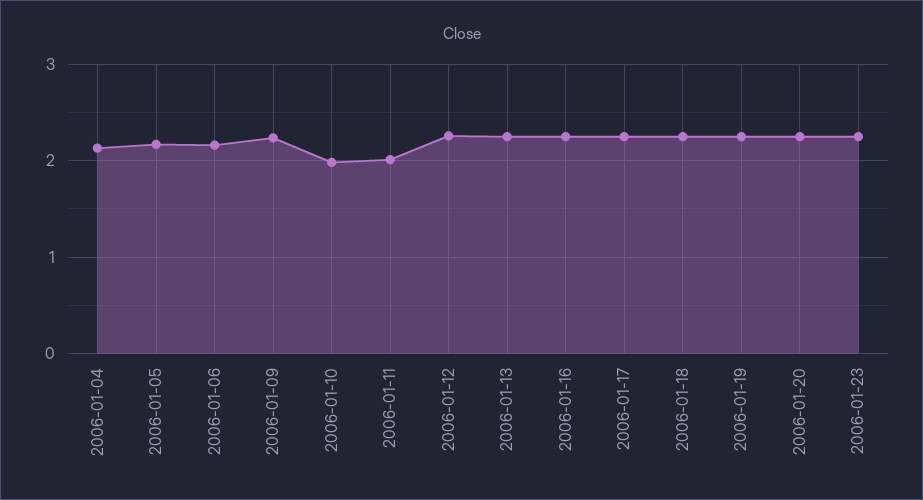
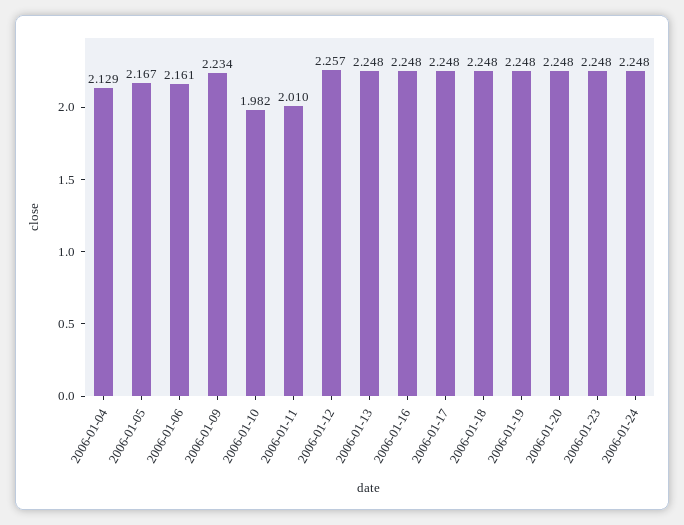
2006-01-24: none -> 2.248

